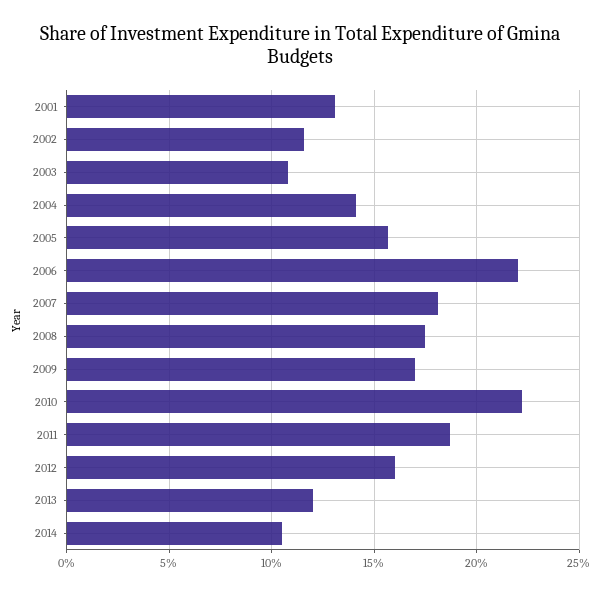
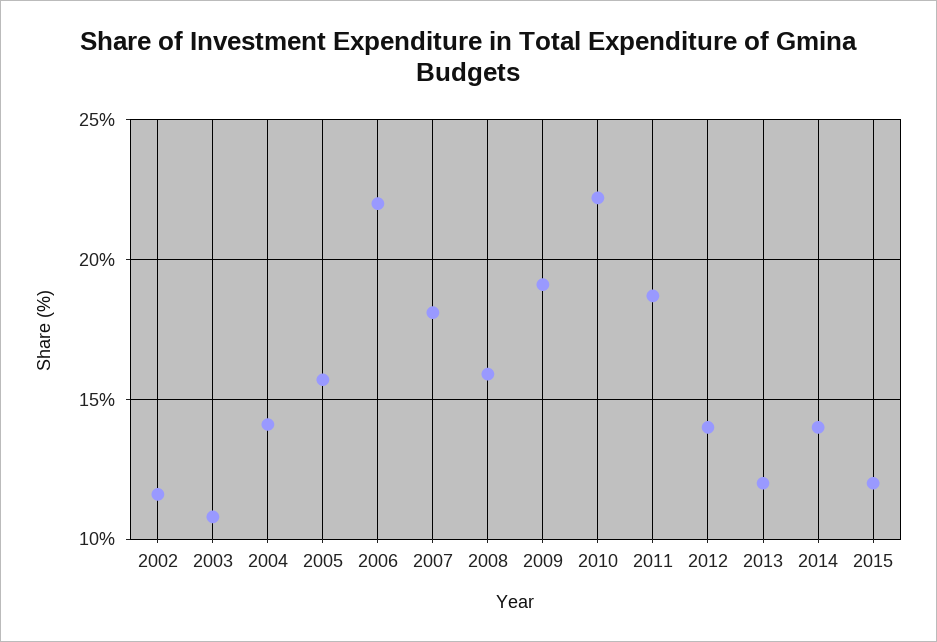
2001: 13 -> none
2008: 17.5 -> 16
2009: 17 -> 19
2012: 16 -> 14
2014: 10.5 -> 14
2015: none -> 12

